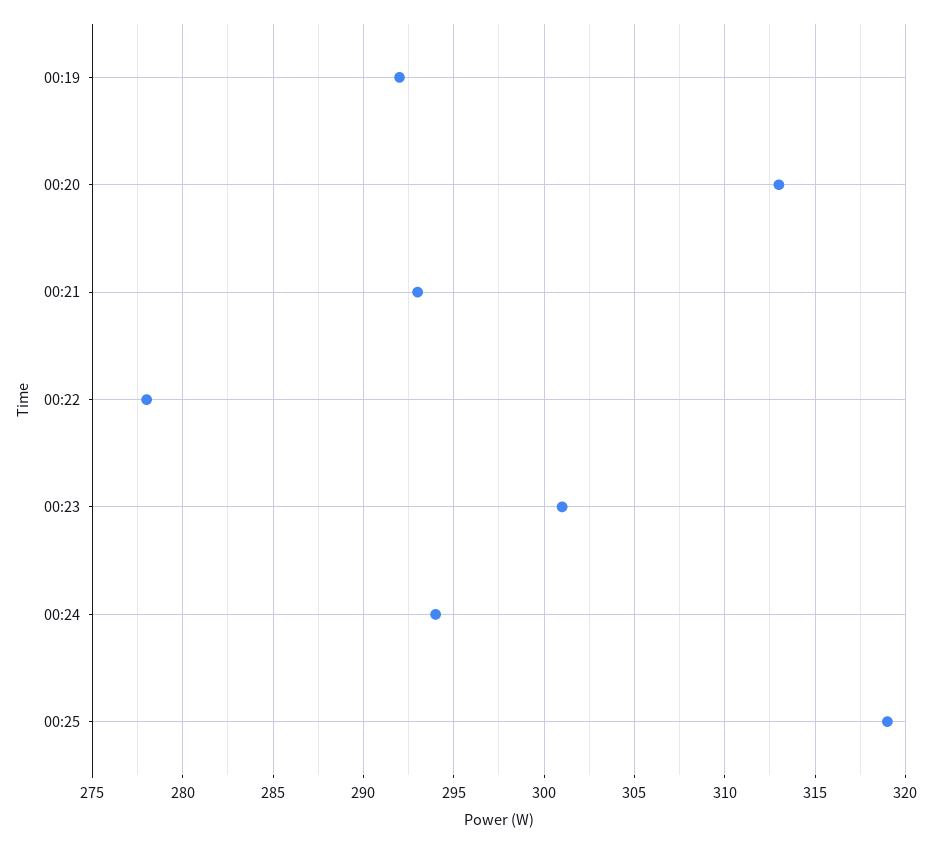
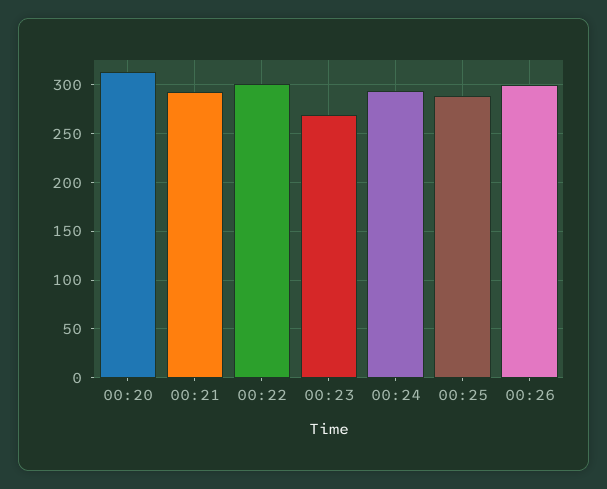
00:19: 292 -> none
00:22: 278 -> 300
00:23: 301 -> 270
00:25: 319 -> 290
00:26: none -> 300

